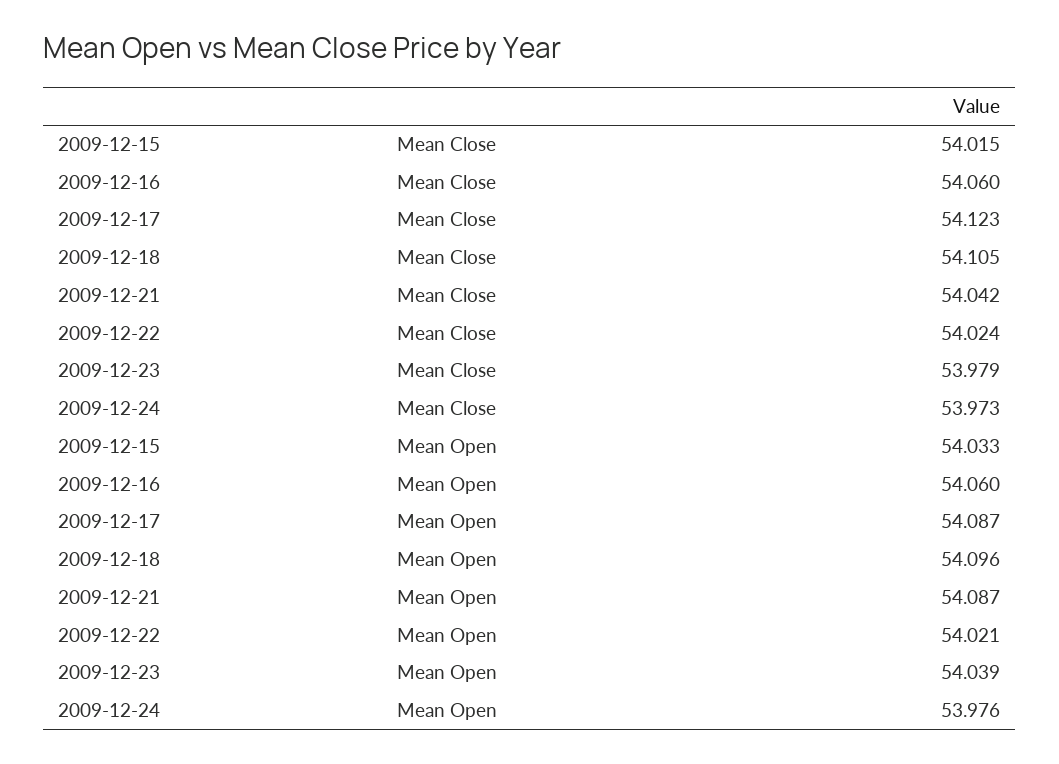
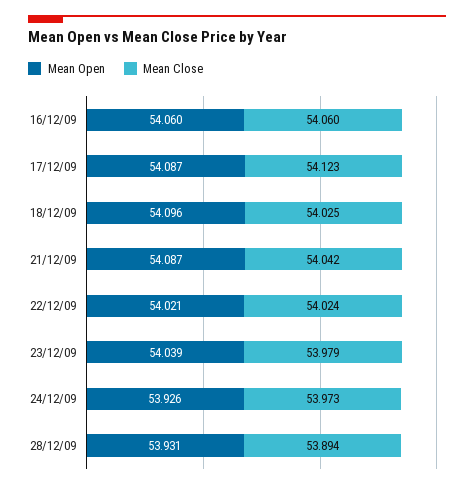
Mean Close, 2009-12-15: 54.015 -> none
Mean Close, 2009-12-18: 54.105 -> 54.025
Mean Open, 2009-12-15: 54.033 -> none
Mean Open, 2009-12-24: 53.976 -> 53.926
Mean Open, 28/12/09: none -> 53.931
Mean Close, 28/12/09: none -> 53.894

